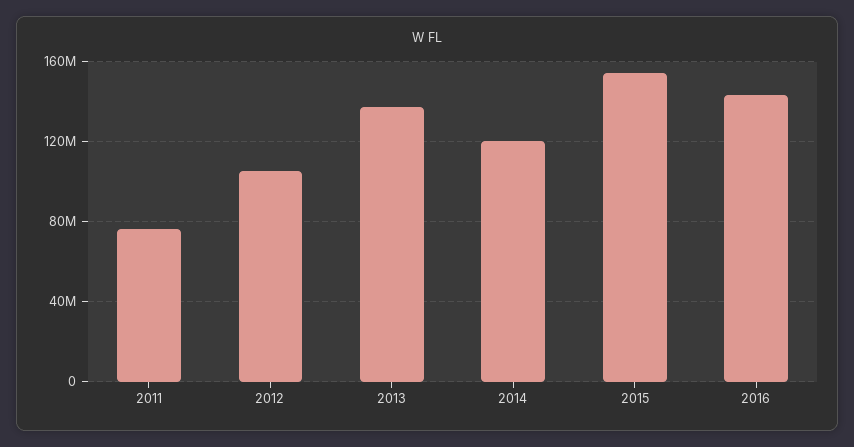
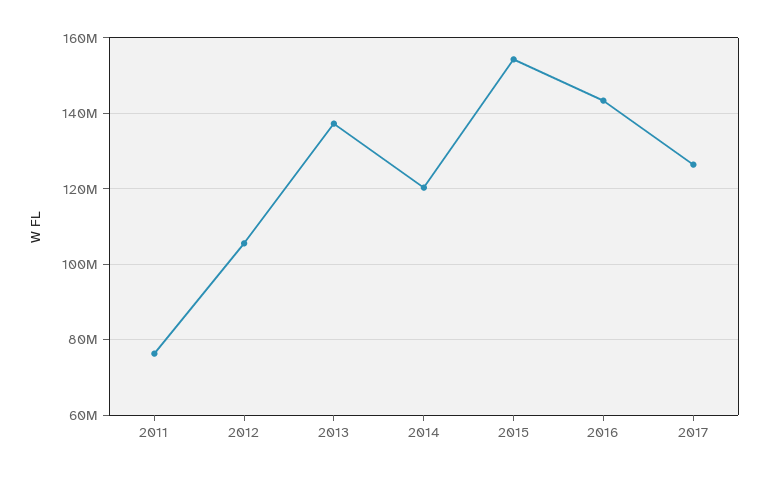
2017: none -> 126000000

